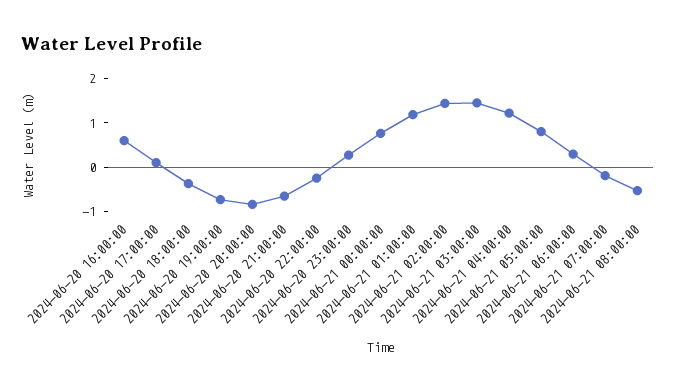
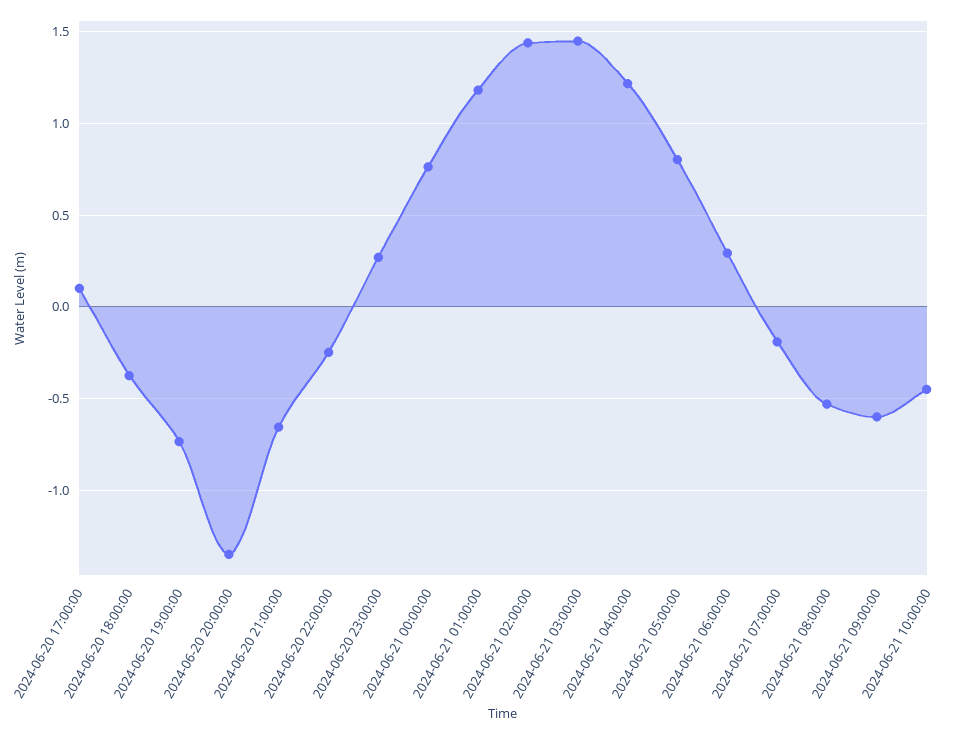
2024-06-20 16:00:00: 0.6 -> none
2024-06-20 20:00:00: -0.8 -> -1.35
2024-06-21 09:00:00: none -> -0.6
2024-06-21 10:00:00: none -> -0.45

